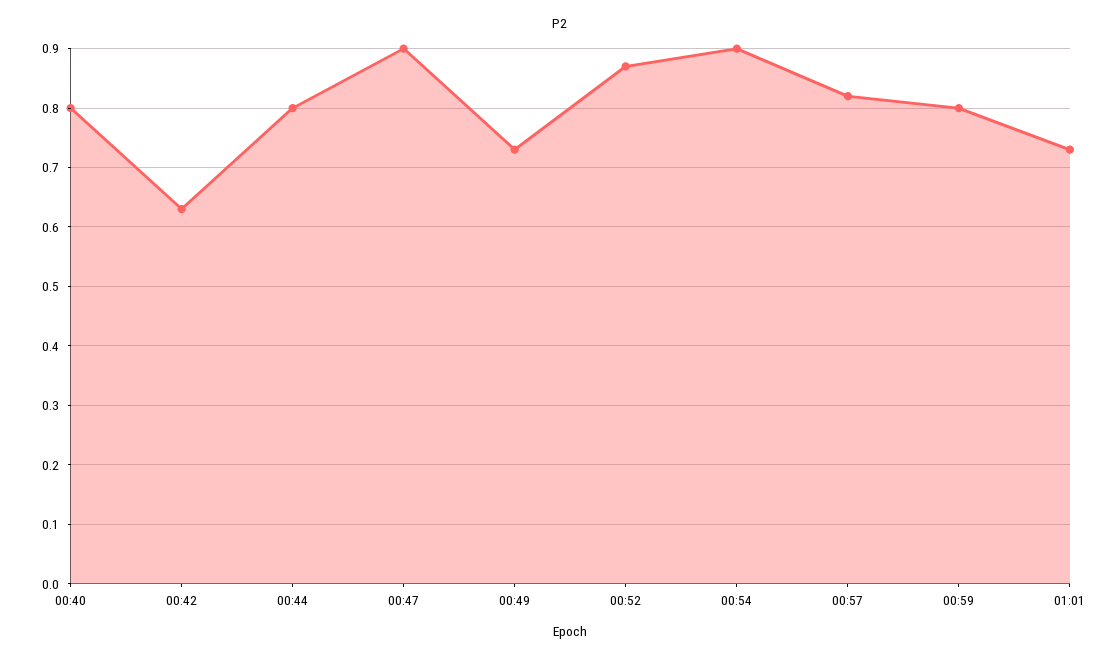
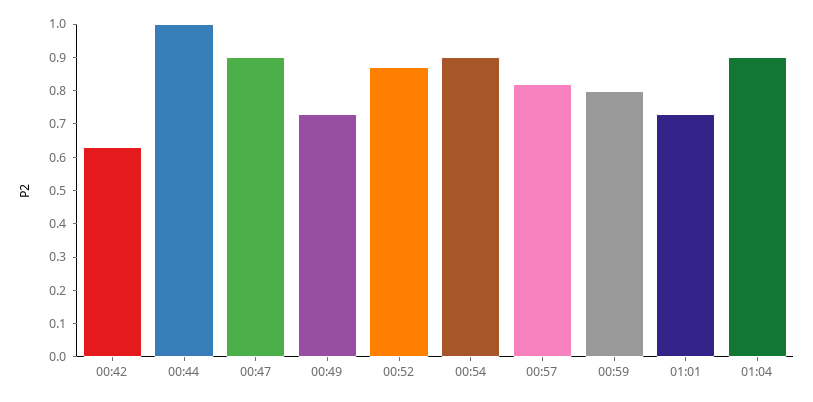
00:40: 0.8 -> none
00:44: 0.8 -> 1
01:04: none -> 0.9

